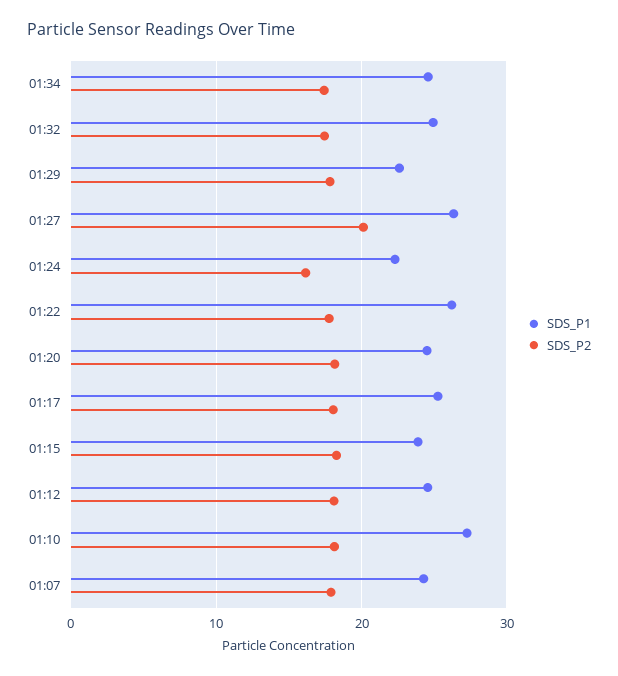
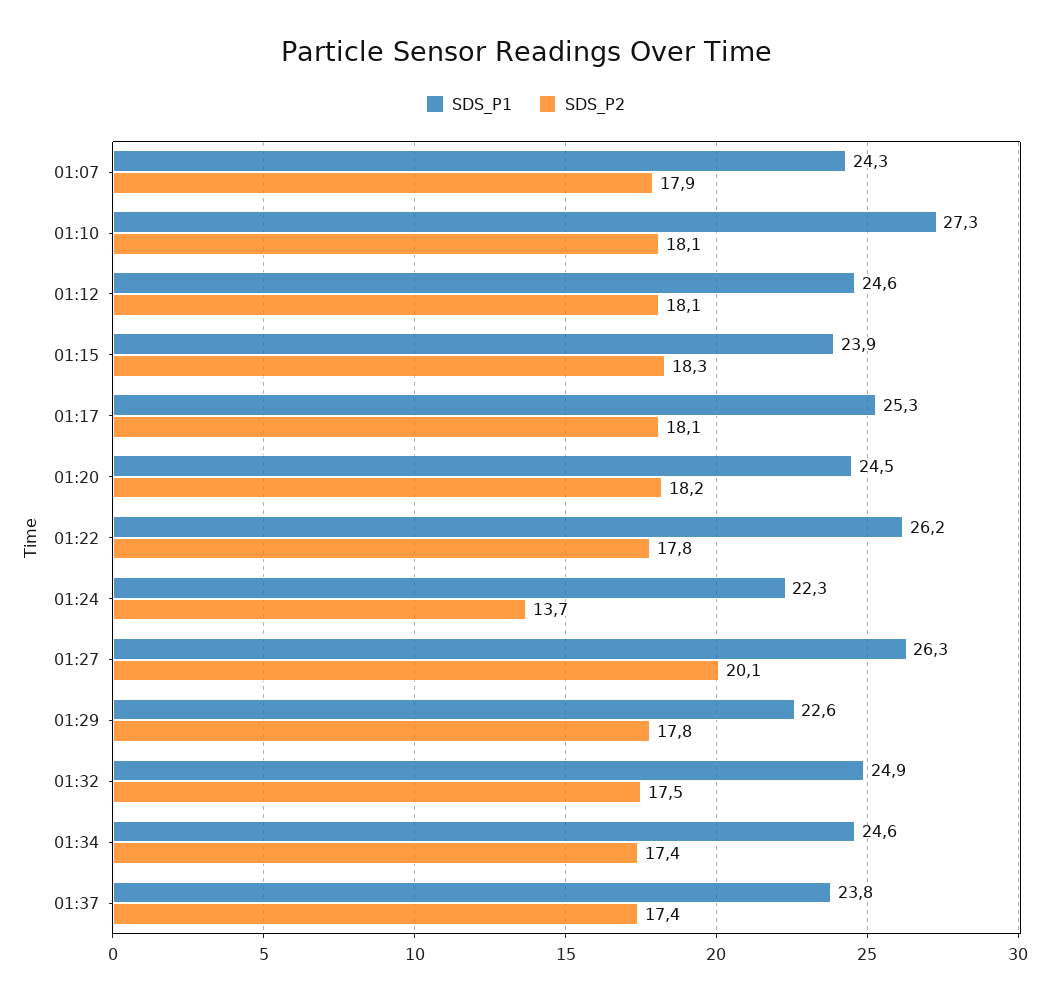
SDS_P2, 01:24: 16 -> 13.7
SDS_P1, 01:37: none -> 23.8
SDS_P2, 01:37: none -> 17.4

